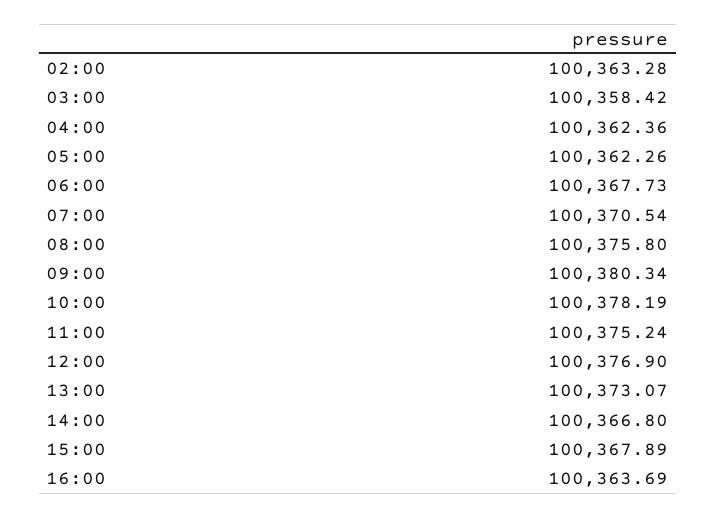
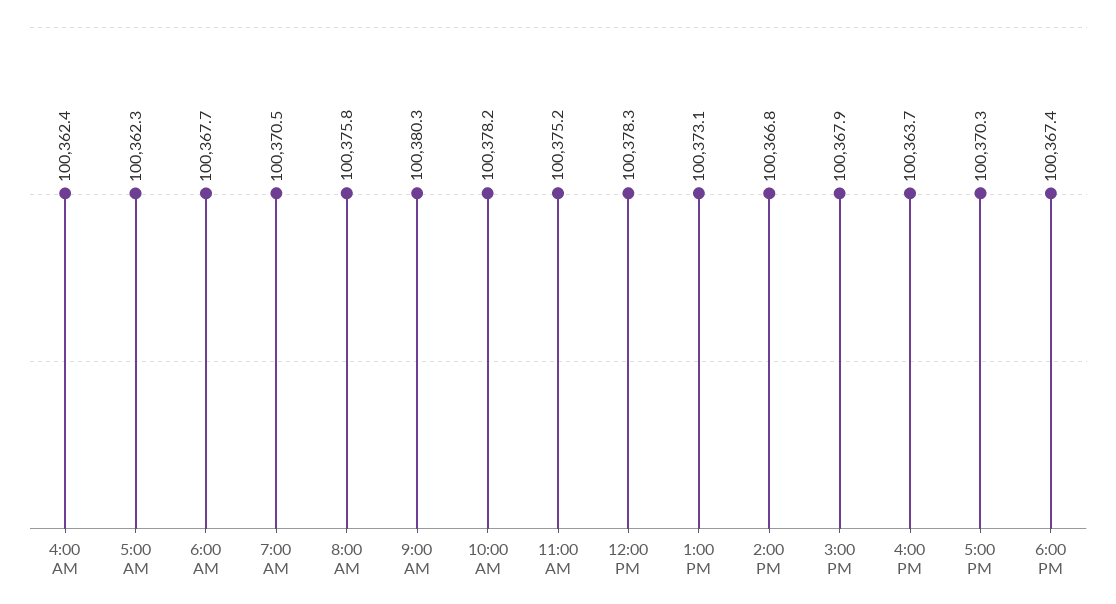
02:00: 100363.28 -> none
03:00: 100358.42 -> none
12:00: 100376.9 -> 100378.3
5:00 PM: none -> 100370.3
6:00 PM: none -> 100367.4

